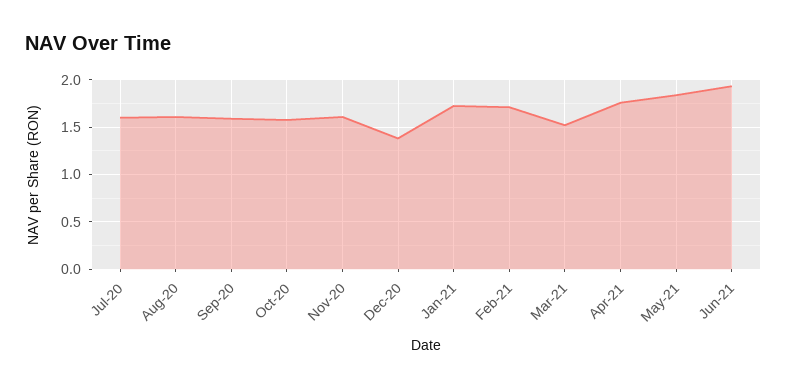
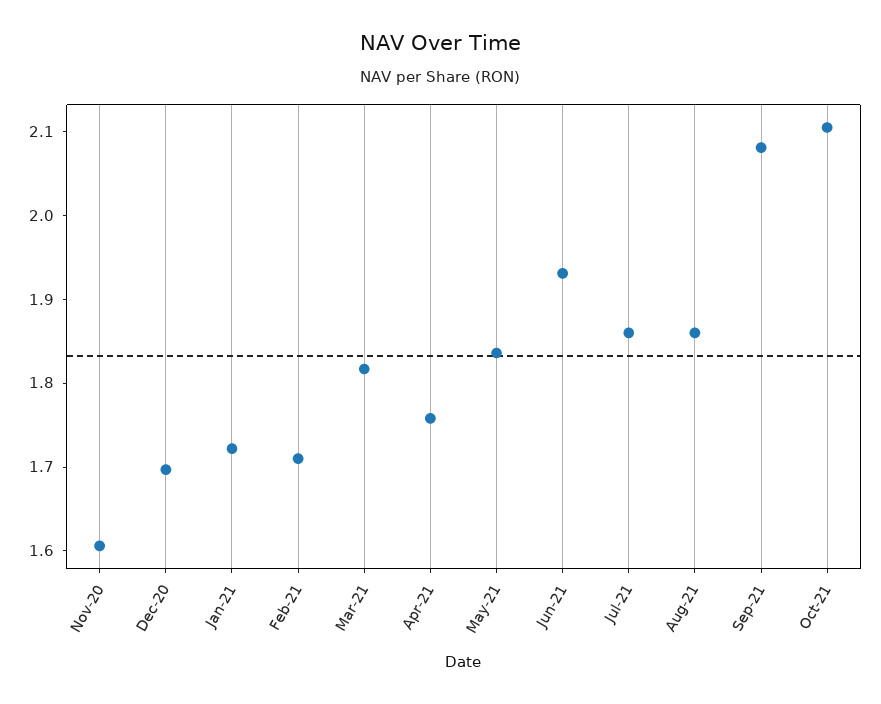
Jul-20: 1.6 -> none
Aug-20: 1.6 -> none
Sep-20: 1.6 -> none
Oct-20: 1.6 -> none
Dec-20: 1.4 -> 1.7
Mar-21: 1.5 -> 1.82
Jul-21: none -> 1.86
Aug-21: none -> 1.86
Sep-21: none -> 2.08
Oct-21: none -> 2.1

